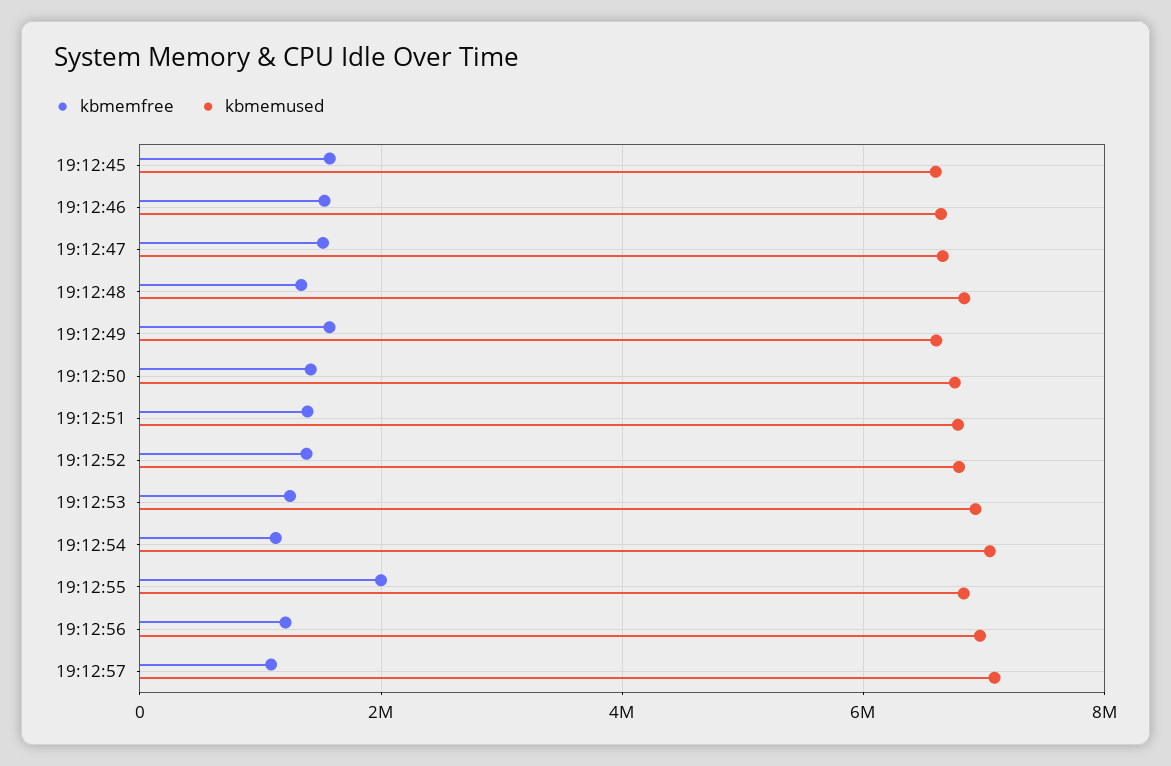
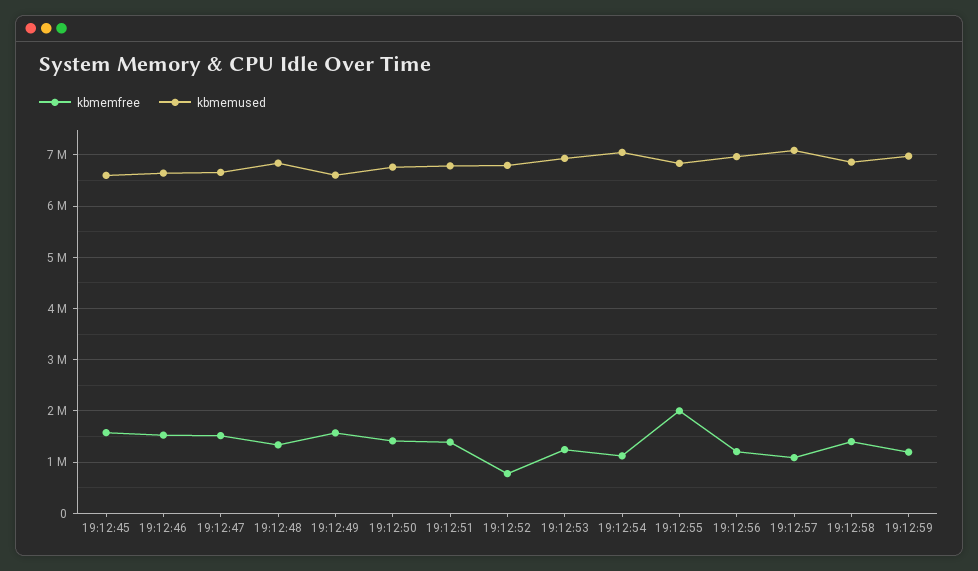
kbmemfree, 19:12:52: 1400000 -> 800000
kbmemfree, 19:12:58: none -> 1400000
kbmemused, 19:12:58: none -> 6800000
kbmemfree, 19:12:59: none -> 1200000
kbmemused, 19:12:59: none -> 7000000

